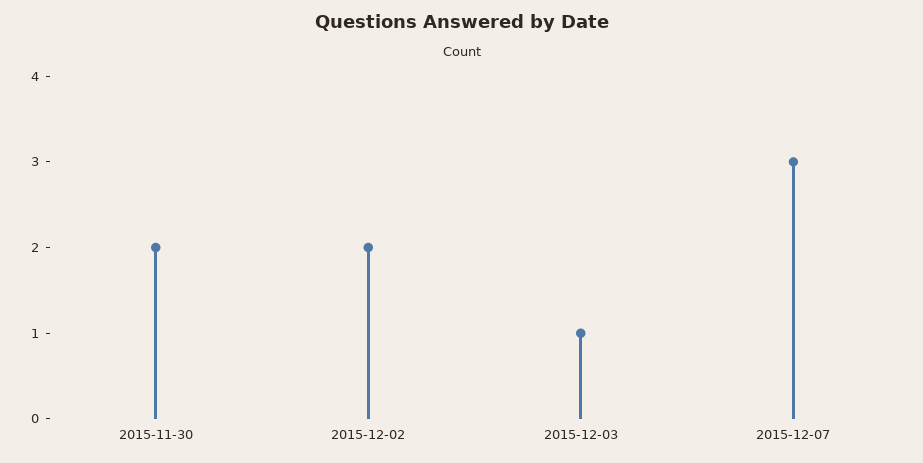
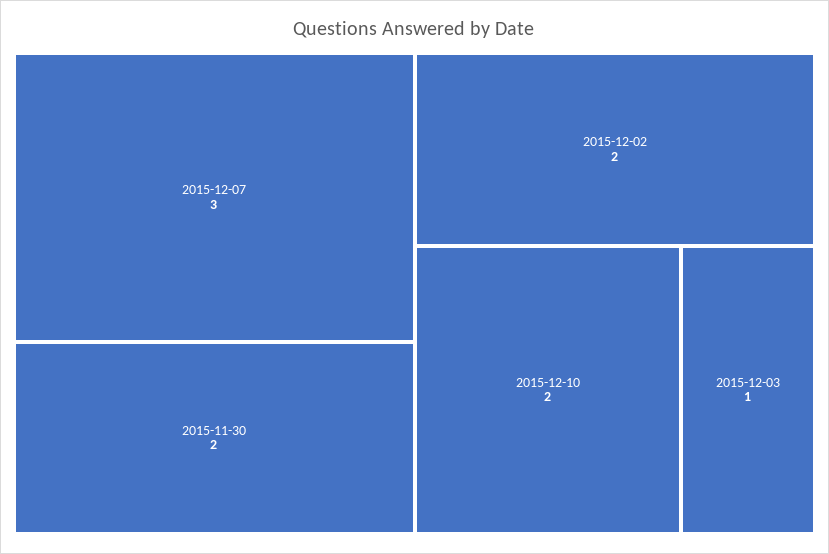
2015-12-10: none -> 2

